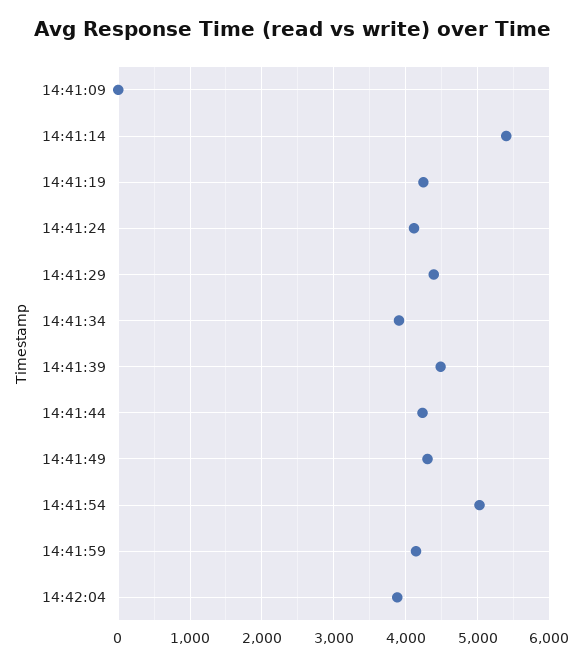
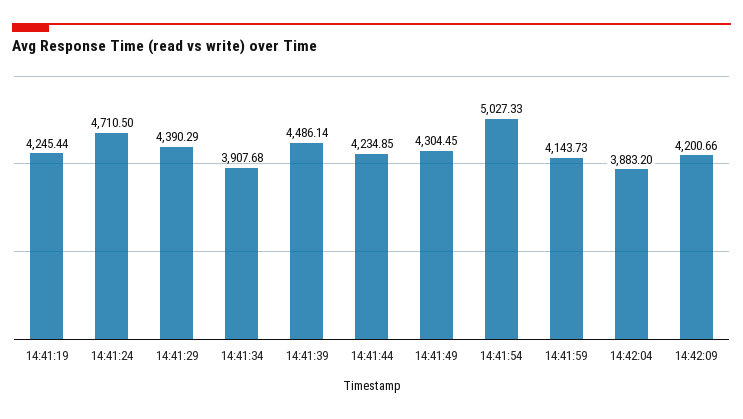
14:41:09: 0 -> none
14:41:14: 5400 -> none
14:41:24: 4100 -> 4710.5
14:42:09: none -> 4200.66

